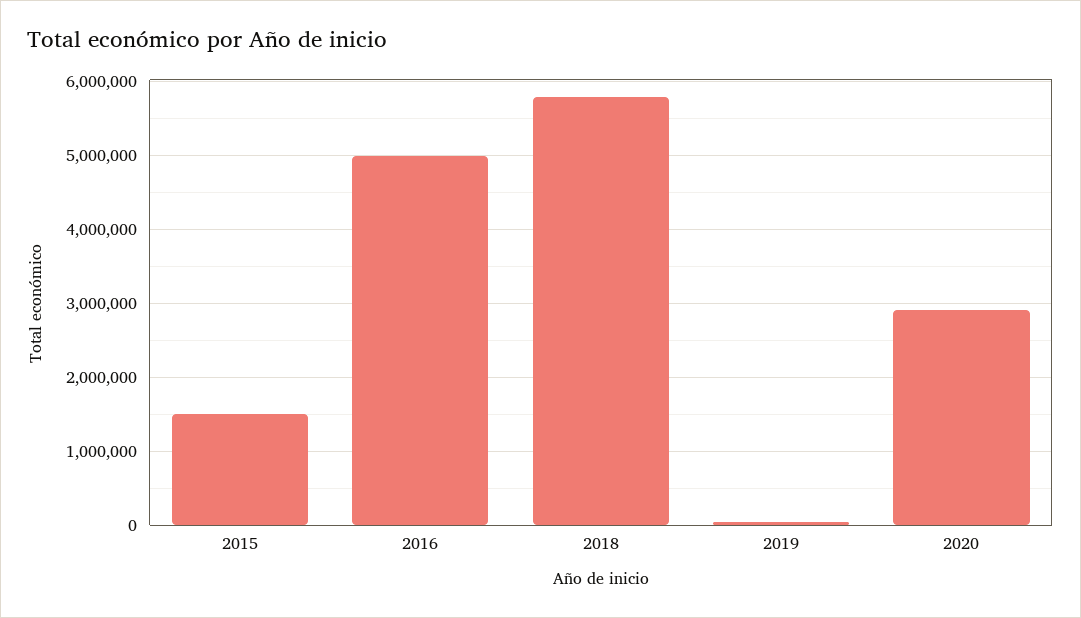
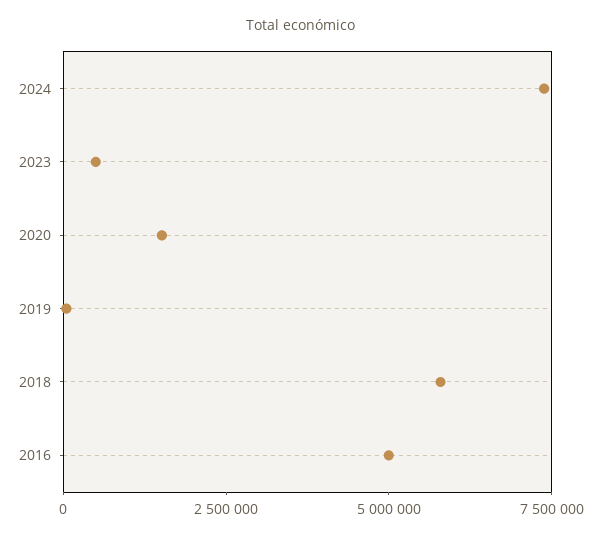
2015: 1500000 -> none
2020: 2900000 -> 1500000
2024: none -> 7500000
2023: none -> 500000

